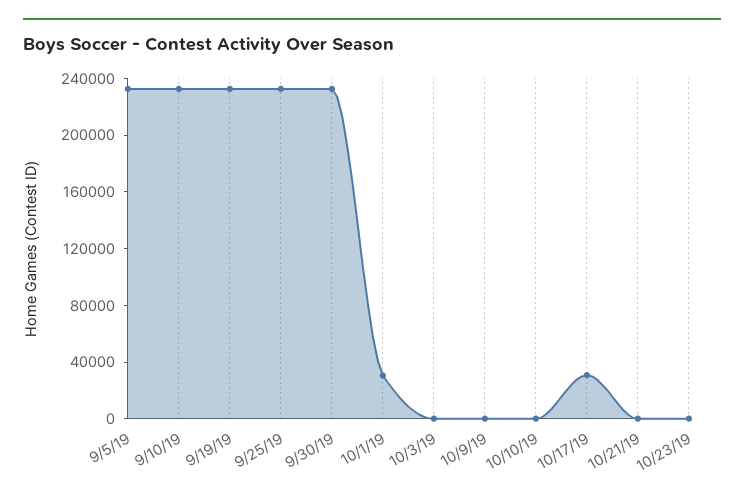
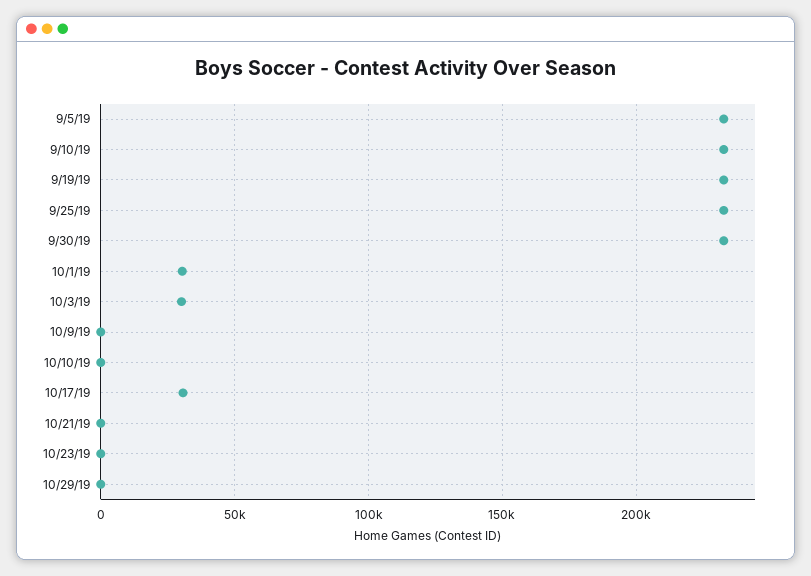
10/3/19: 0 -> 30000
10/29/19: none -> 0

